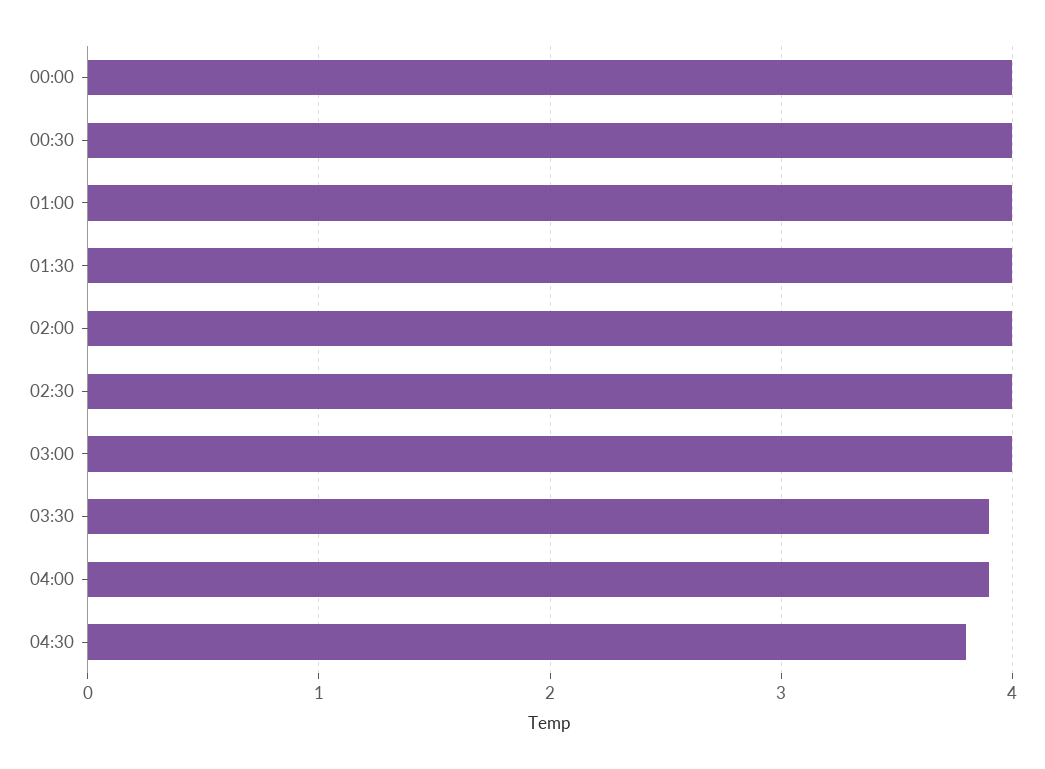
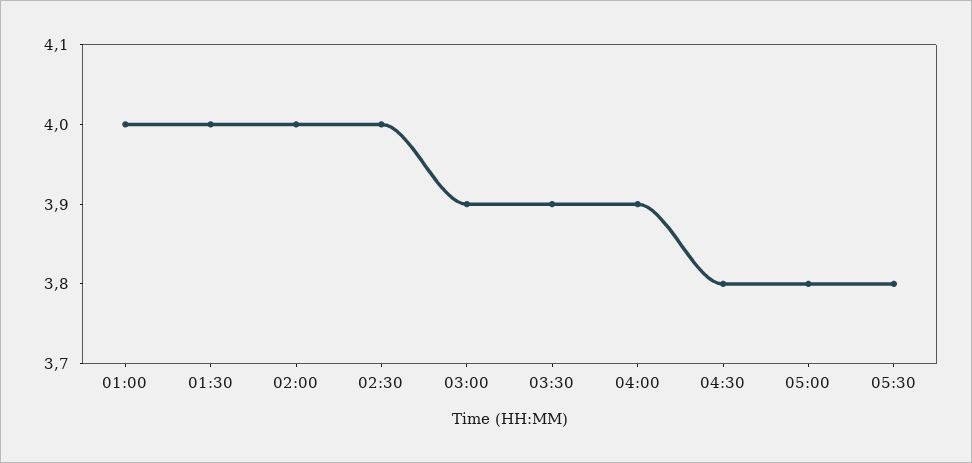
00:00: 4 -> none
00:30: 4 -> none
03:00: 4 -> 3.9
05:00: none -> 3.8
05:30: none -> 3.8

